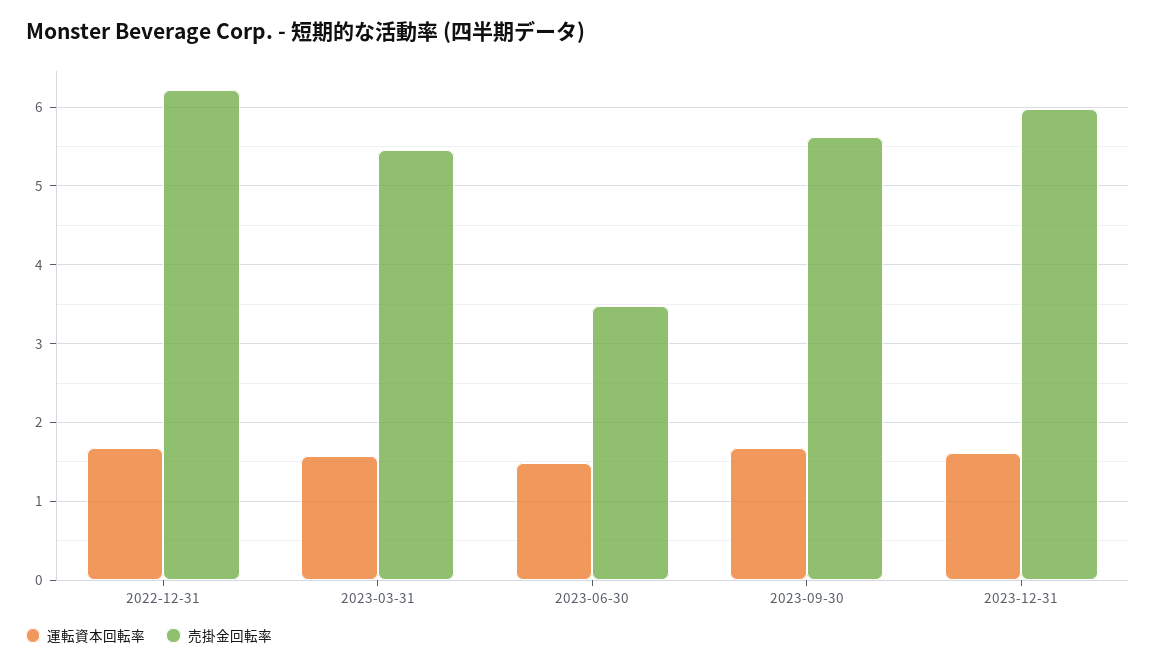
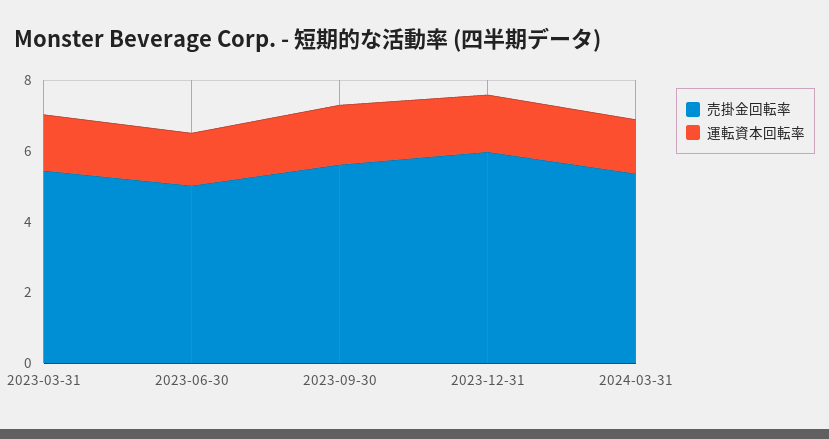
運転資本回転率, 2022-12-31: 1.7 -> none
売掛金回転率, 2022-12-31: 6.2 -> none
売掛金回転率, 2023-06-30: 3.5 -> 5
売掛金回転率, 2024-03-31: none -> 5.5
運転資本回転率, 2024-03-31: none -> 1.5

